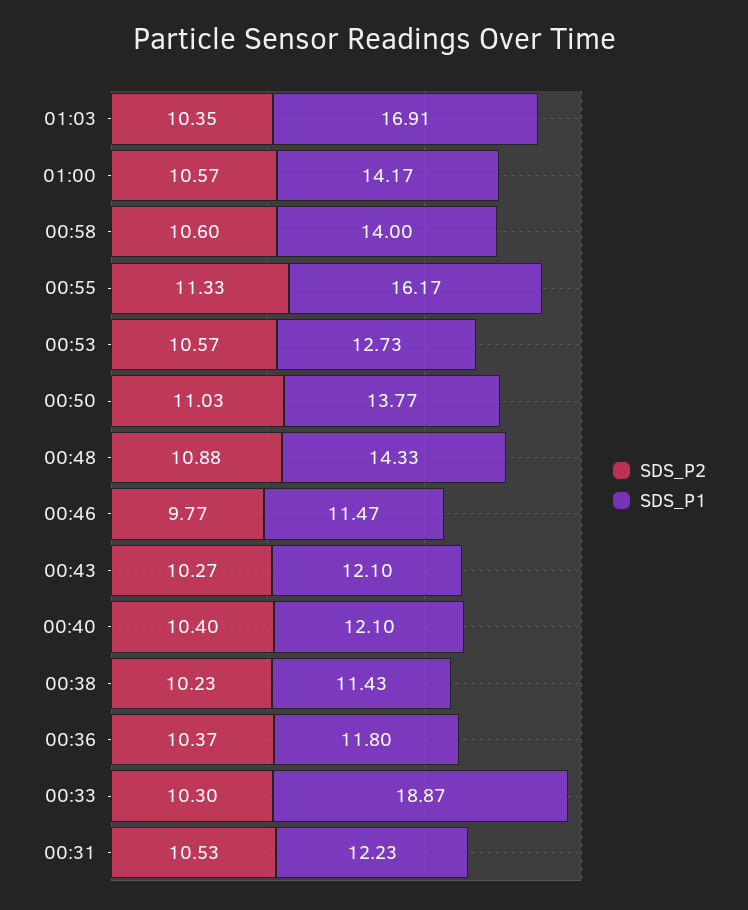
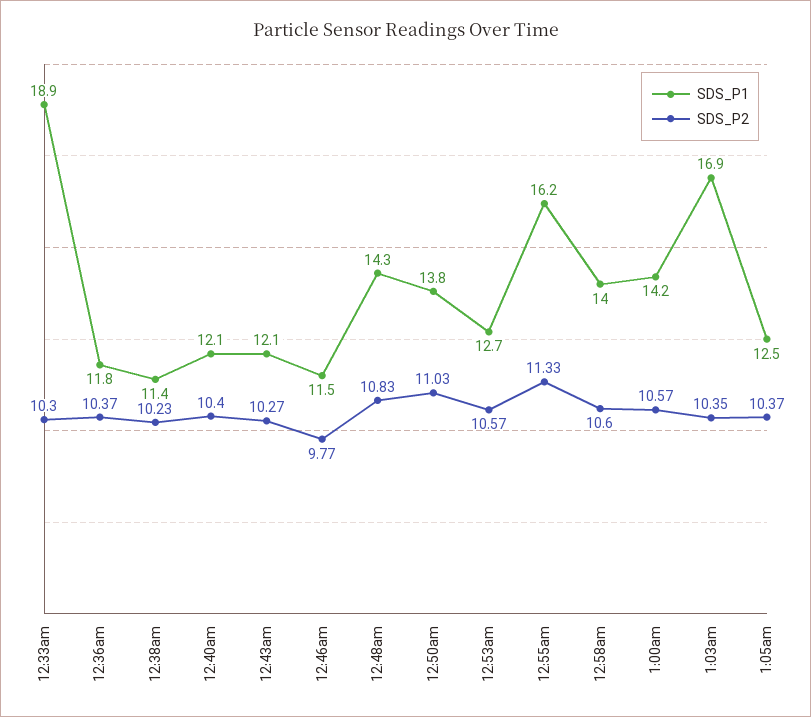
SDS_P2, 00:48: 10.88 -> 10.83
SDS_P2, 00:31: 10.53 -> none
SDS_P1, 00:31: 12.23 -> none
SDS_P1, 1:05am: none -> 12.5
SDS_P2, 1:05am: none -> 10.37

